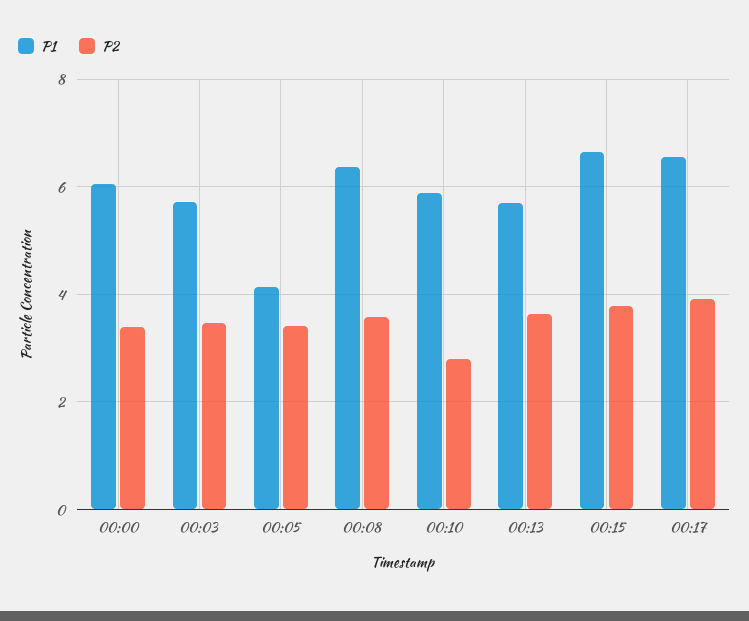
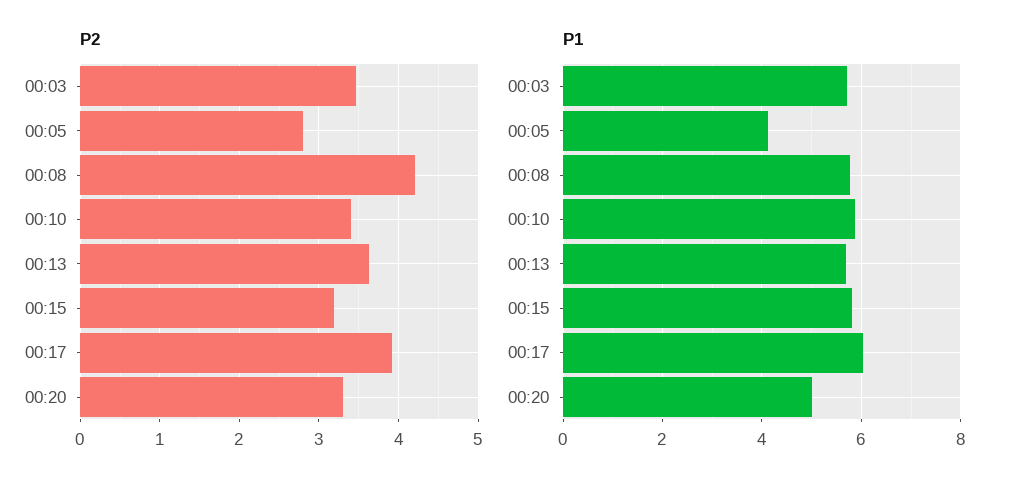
P1, 00:00: 6 -> none
P2, 00:00: 3.4 -> none
P2, 00:05: 3.4 -> 2.8
P1, 00:08: 6.4 -> 5.8
P2, 00:08: 3.6 -> 4.2
P2, 00:10: 2.8 -> 3.4
P1, 00:15: 6.6 -> 5.8
P2, 00:15: 3.8 -> 3.2
P1, 00:17: 6.6 -> 6
P2, 00:20: none -> 3.3
P1, 00:20: none -> 5

